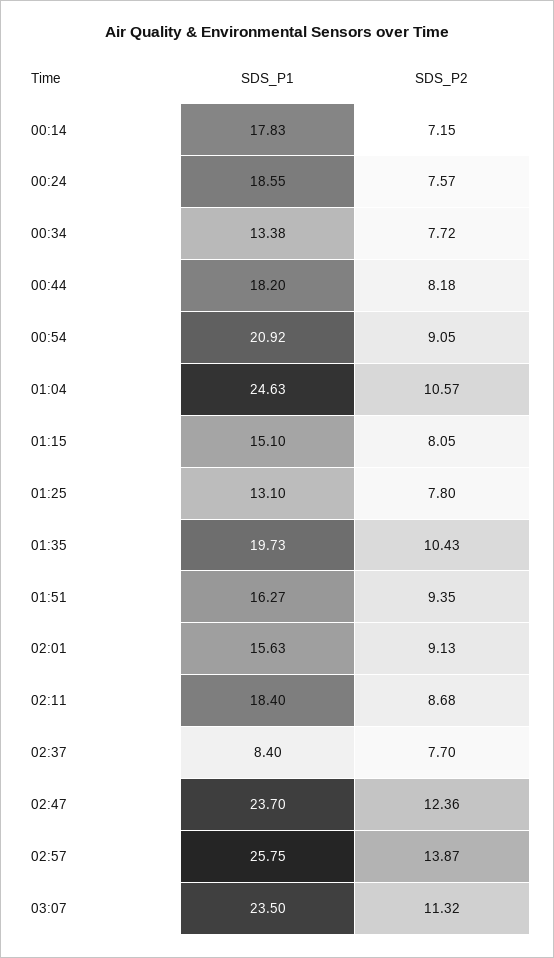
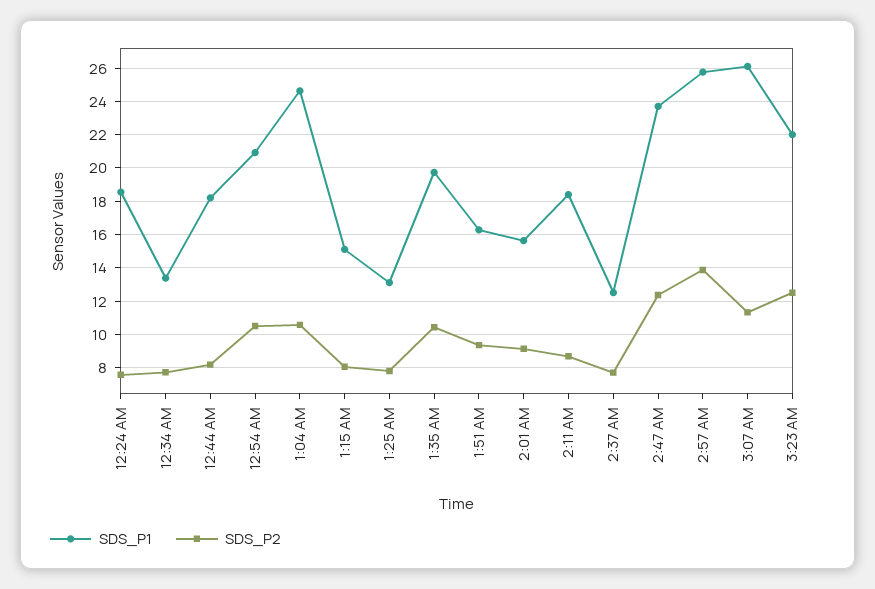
SDS_P1, 00:14: 17.83 -> none
SDS_P2, 00:14: 7.15 -> none
SDS_P2, 00:54: 9.05 -> 10.5
SDS_P1, 02:37: 8.4 -> 12.5
SDS_P1, 03:07: 23.5 -> 26
SDS_P1, 3:23 AM: none -> 22
SDS_P2, 3:23 AM: none -> 12.5

